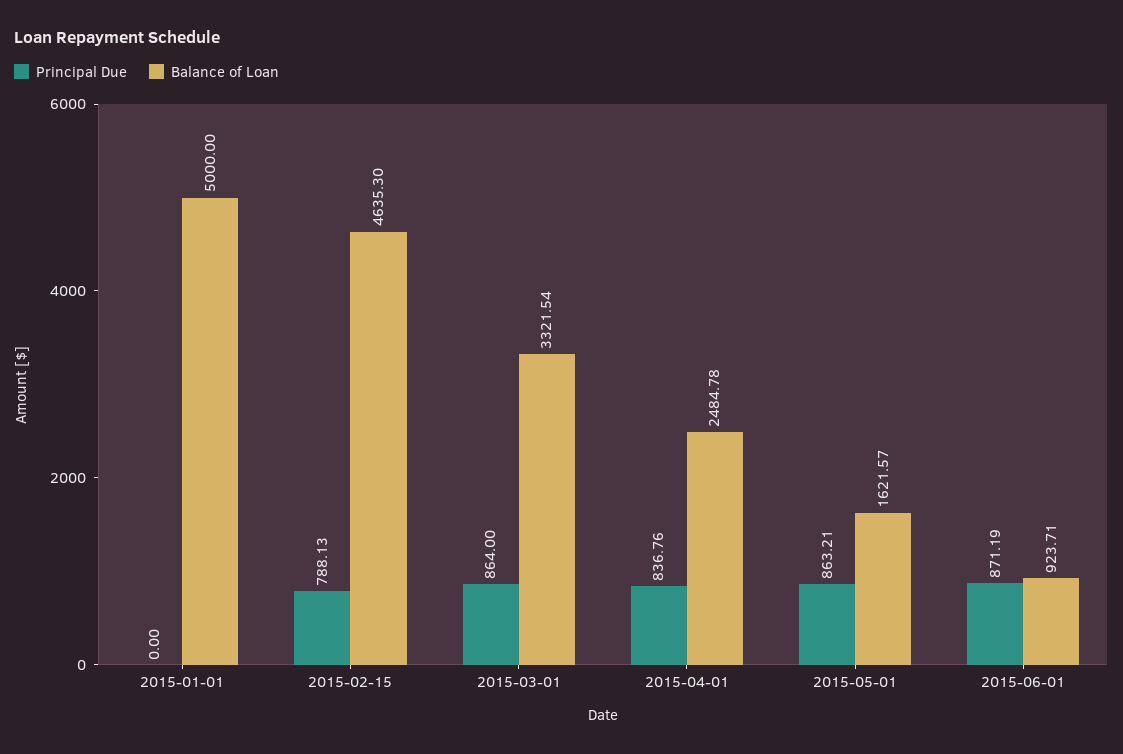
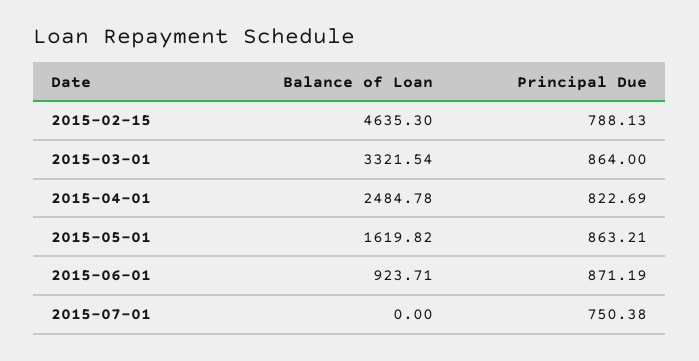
Principal Due, 2015-01-01: 0 -> none
Balance of Loan, 2015-01-01: 5000 -> none
Principal Due, 2015-04-01: 836.76 -> 822.69
Balance of Loan, 2015-05-01: 1621.57 -> 1619.82
Balance of Loan, 2015-07-01: none -> 0
Principal Due, 2015-07-01: none -> 750.38

